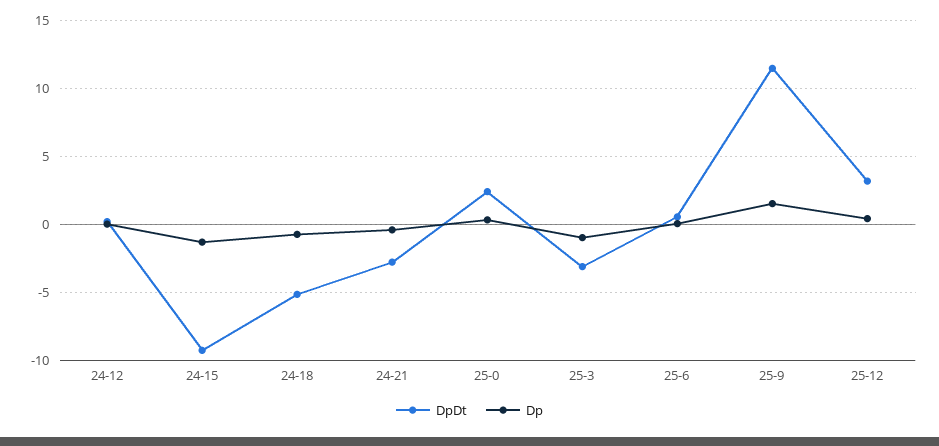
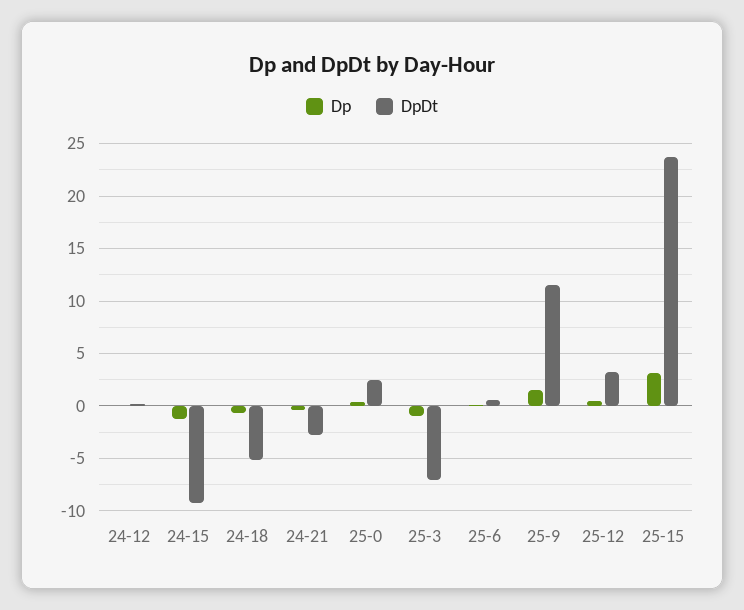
DpDt, 25-3: -3 -> -7
Dp, 25-15: none -> 3
DpDt, 25-15: none -> 24

